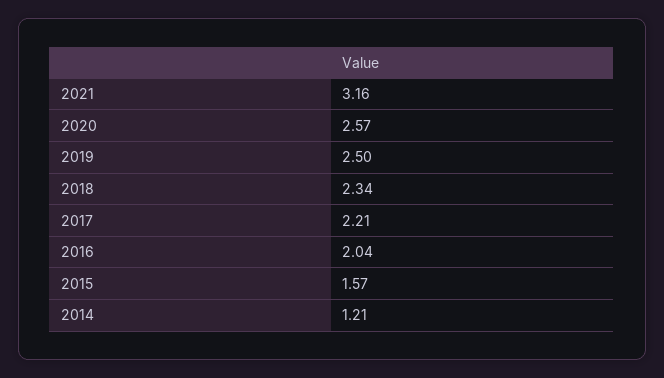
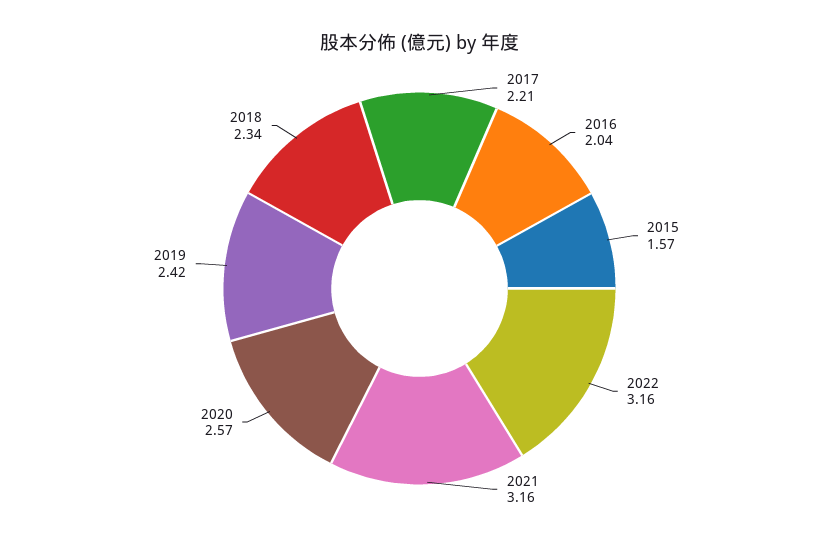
2019: 2.5 -> 2.42
2014: 1.21 -> none
2022: none -> 3.16

